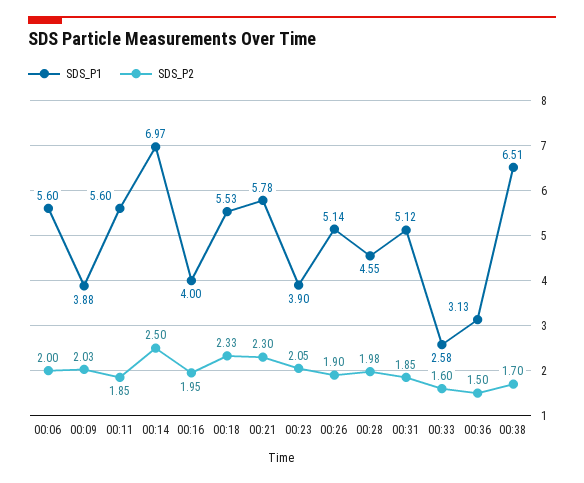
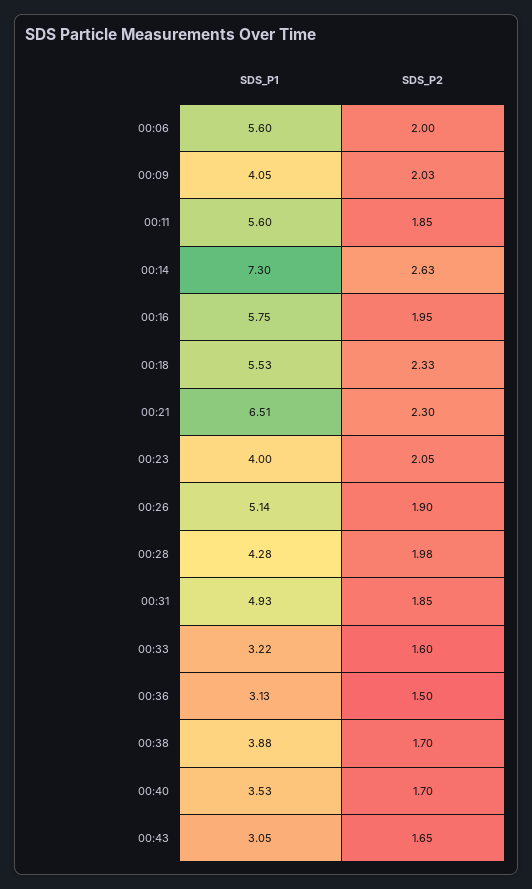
SDS_P1, 00:09: 3.88 -> 4.05
SDS_P1, 00:14: 6.97 -> 7.3
SDS_P2, 00:14: 2.5 -> 2.63
SDS_P1, 00:16: 4 -> 5.75
SDS_P1, 00:21: 5.78 -> 6.51
SDS_P1, 00:23: 3.9 -> 4
SDS_P1, 00:28: 4.55 -> 4.28
SDS_P1, 00:31: 5.12 -> 4.93
SDS_P1, 00:33: 2.58 -> 3.22
SDS_P1, 00:38: 6.51 -> 3.88
SDS_P1, 00:40: none -> 3.53
SDS_P2, 00:40: none -> 1.7
SDS_P1, 00:43: none -> 3.05
SDS_P2, 00:43: none -> 1.65

